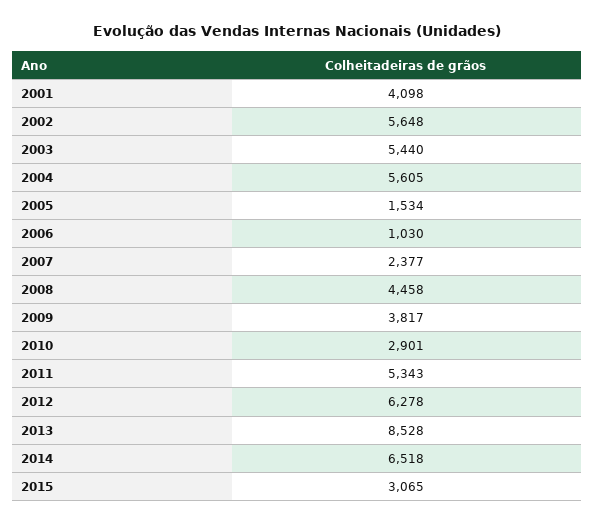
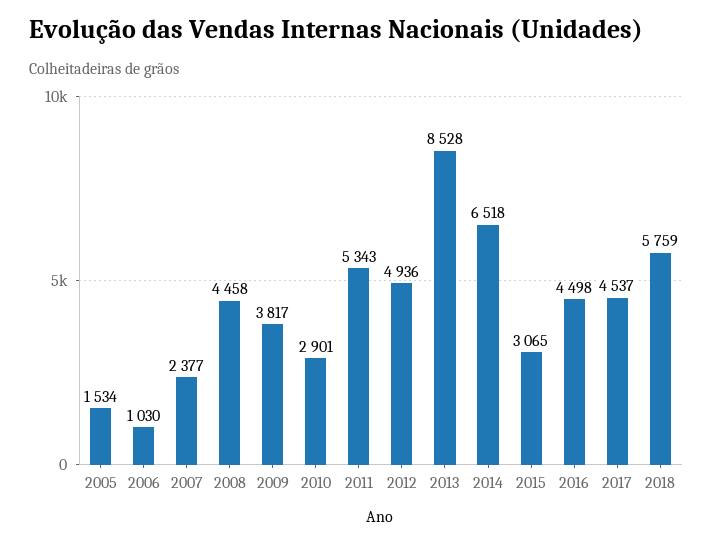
2001: 4098 -> none
2002: 5648 -> none
2003: 5440 -> none
2004: 5605 -> none
2012: 6278 -> 4936
2016: none -> 4498
2017: none -> 4537
2018: none -> 5759

